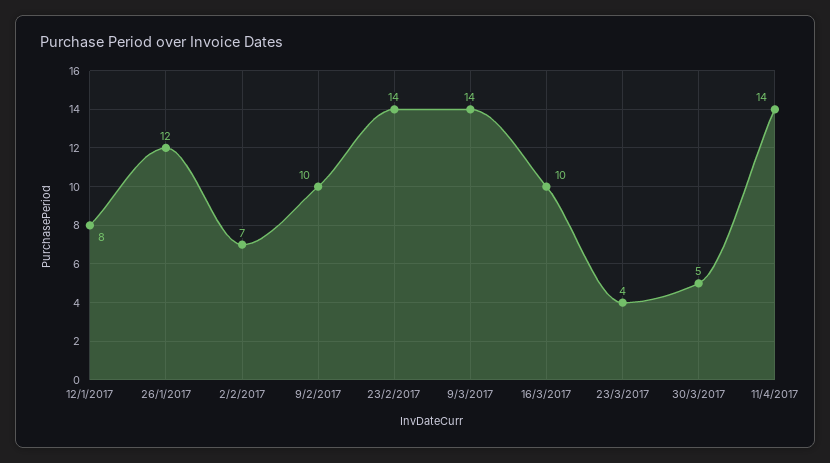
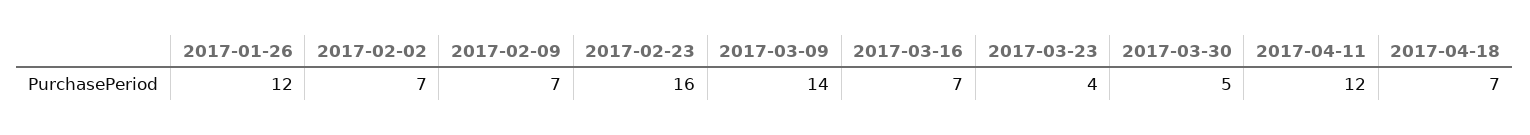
12/1/2017: 8 -> none
9/2/2017: 10 -> 7
23/2/2017: 14 -> 16
16/3/2017: 10 -> 7
11/4/2017: 14 -> 12
2017-04-18: none -> 7

